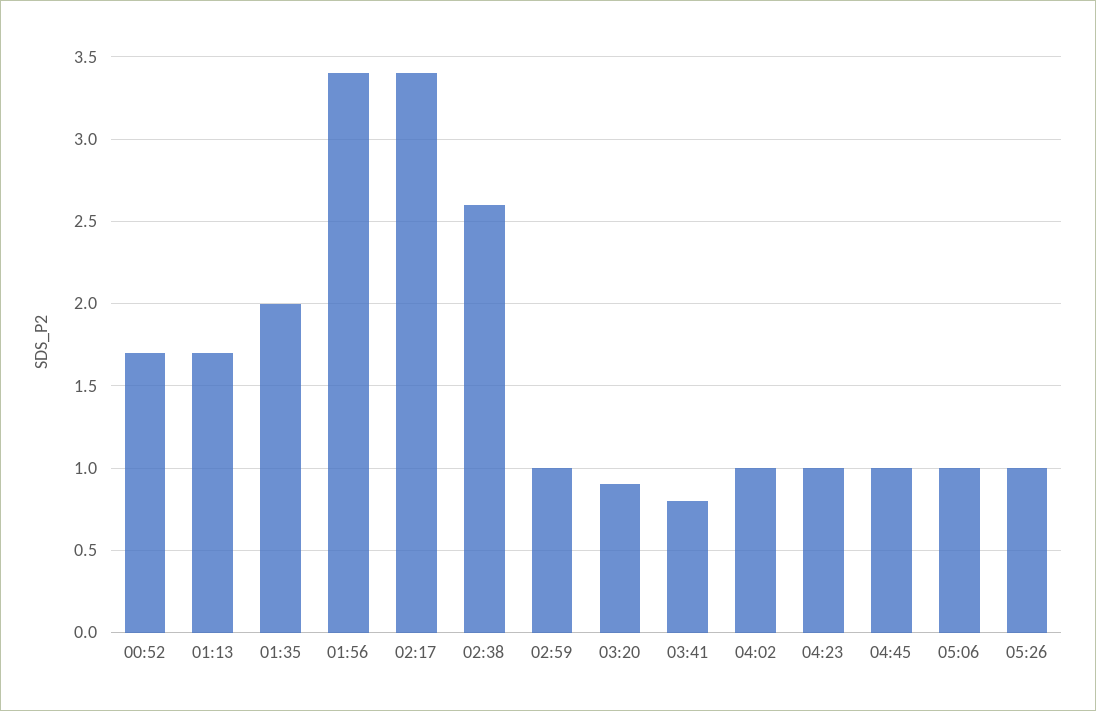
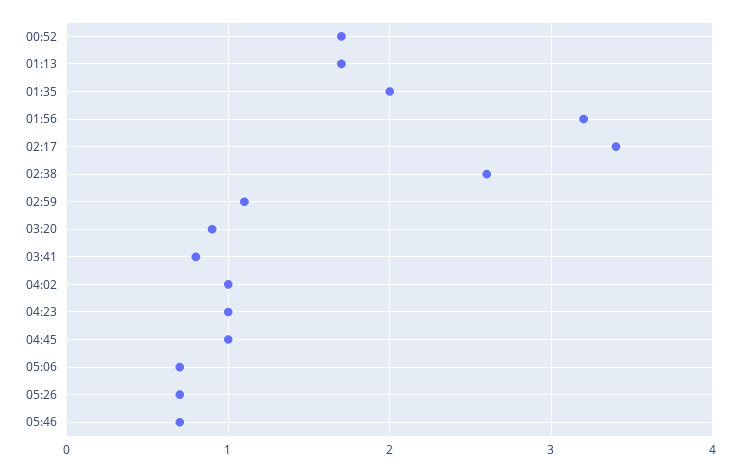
01:56: 3.4 -> 3.2
02:59: 1 -> 1.1
05:06: 1 -> 0.7
05:26: 1 -> 0.7
05:46: none -> 0.7

